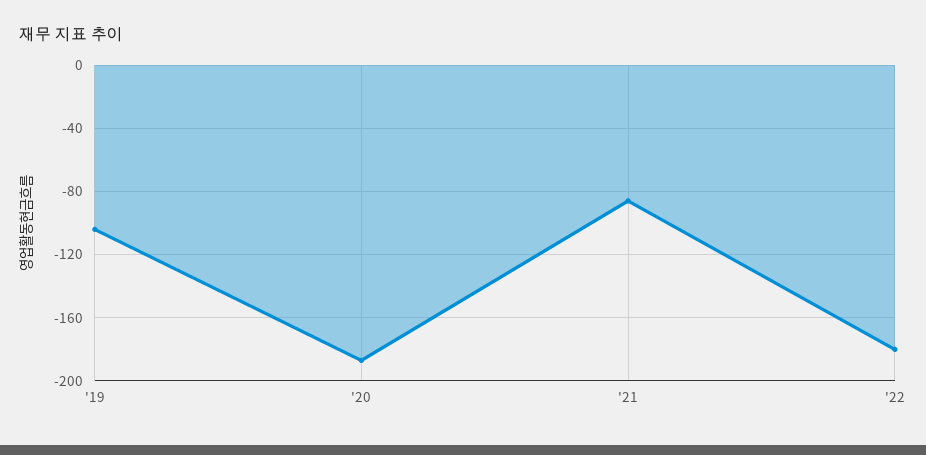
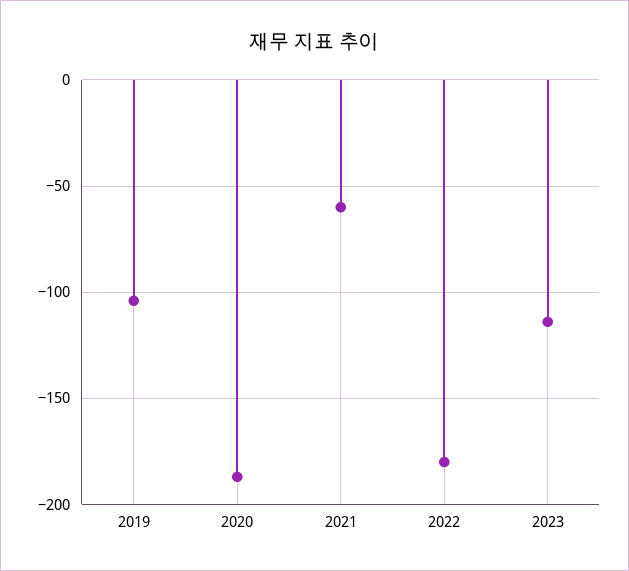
'21: -85 -> -60
2023: none -> -115

